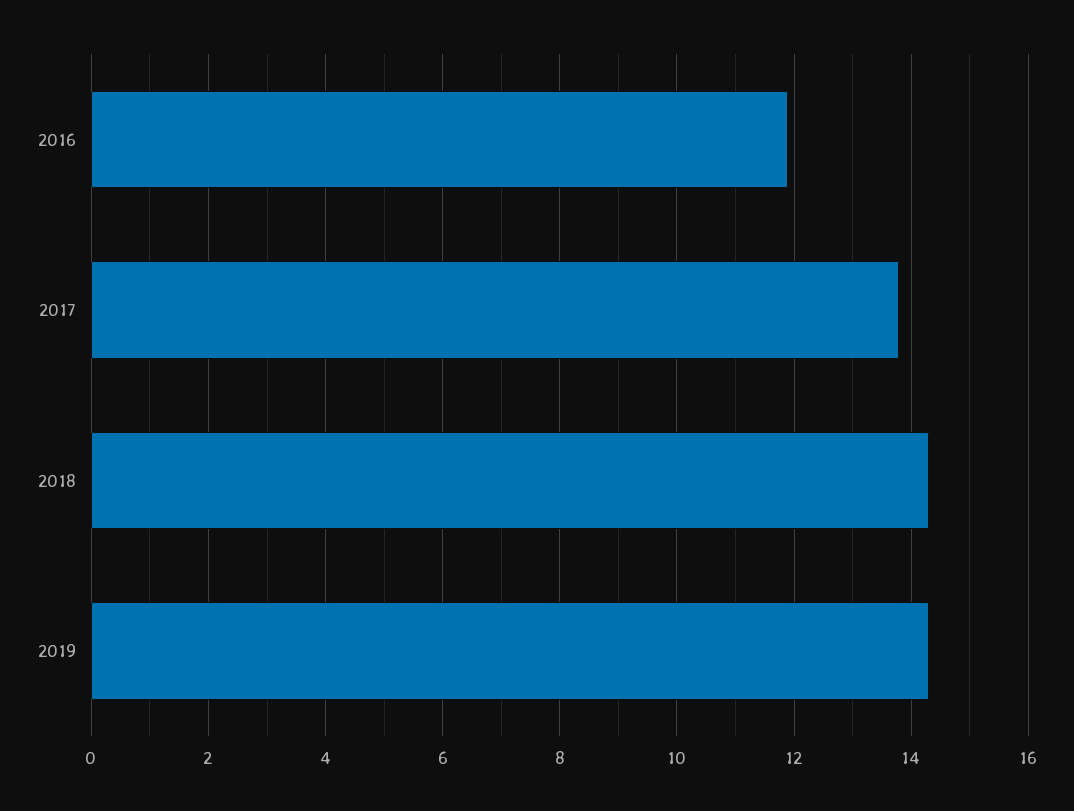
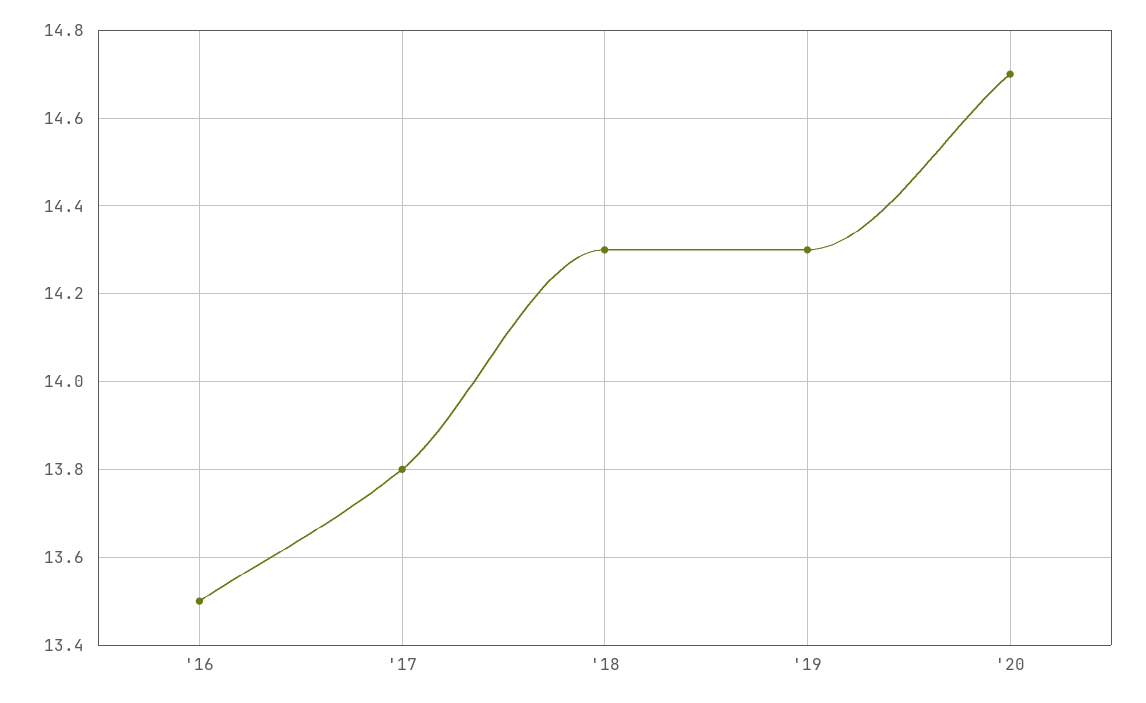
2016: 12 -> 13.5
'20: none -> 14.7

